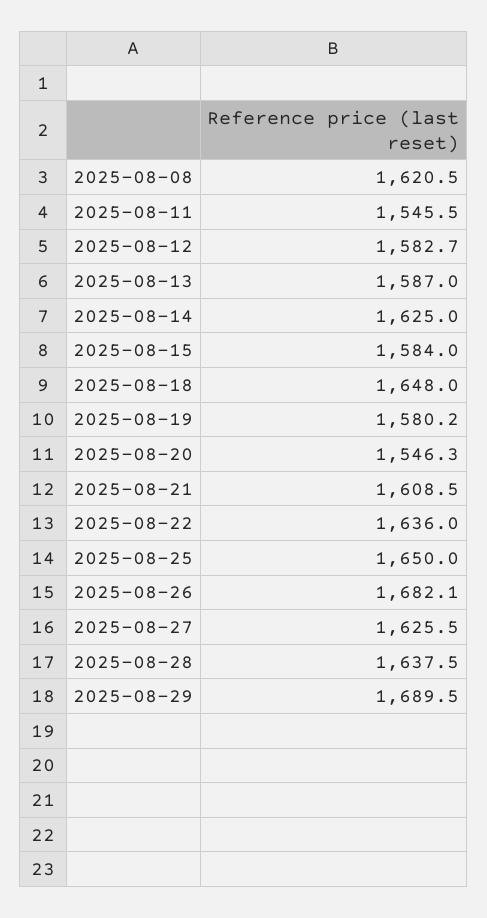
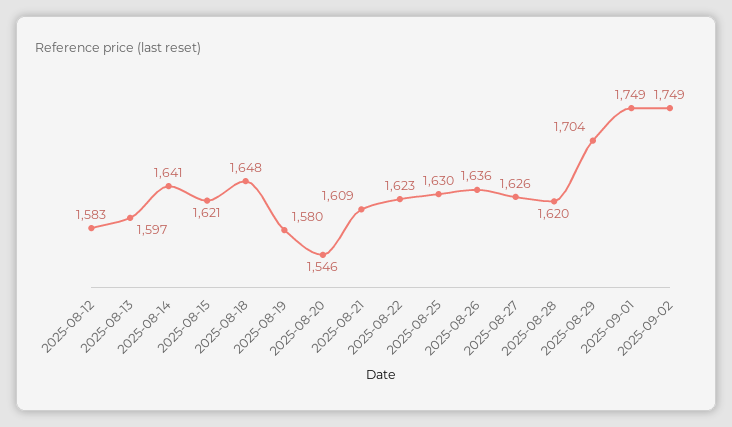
2025-08-08: 1620.5 -> none
2025-08-11: 1545.5 -> none
2025-08-13: 1587 -> 1597
2025-08-14: 1625 -> 1641
2025-08-15: 1584 -> 1621
2025-08-22: 1636 -> 1623
2025-08-25: 1650 -> 1630
2025-08-26: 1682.1 -> 1636
2025-08-28: 1637.5 -> 1620
2025-08-29: 1689.5 -> 1704
2025-09-01: none -> 1749
2025-09-02: none -> 1749

